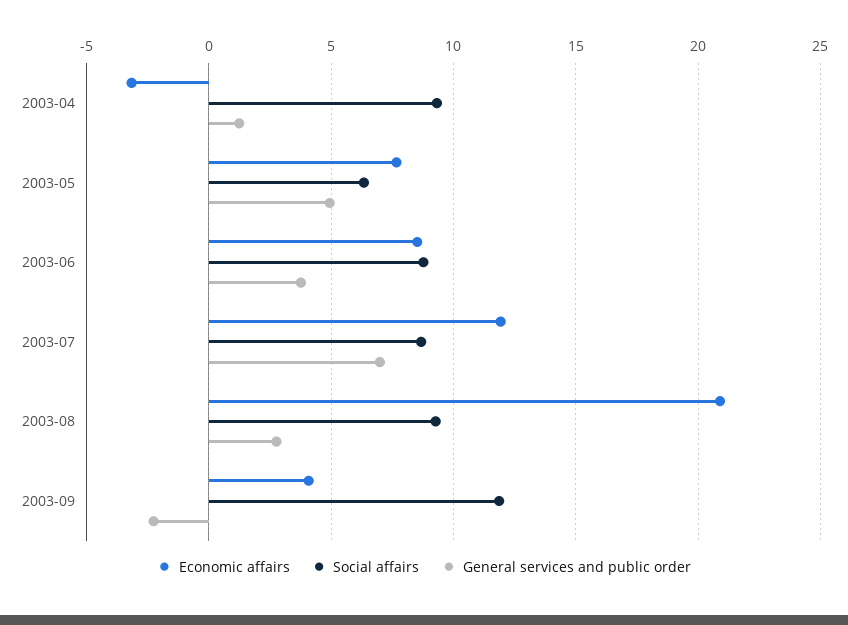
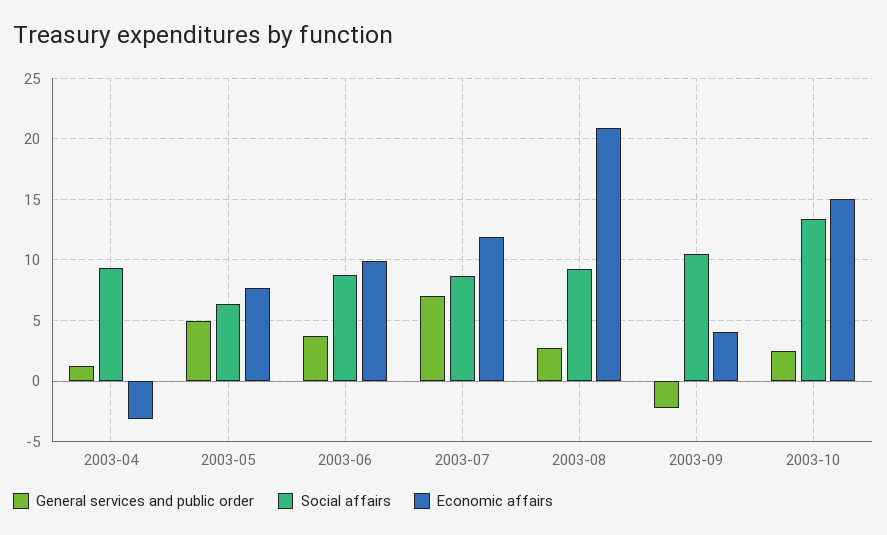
Economic affairs, 2003-06: 8.5 -> 10
Social affairs, 2003-09: 12 -> 10.5
General services and public order, 2003-10: none -> 2.5
Social affairs, 2003-10: none -> 13.5
Economic affairs, 2003-10: none -> 15

